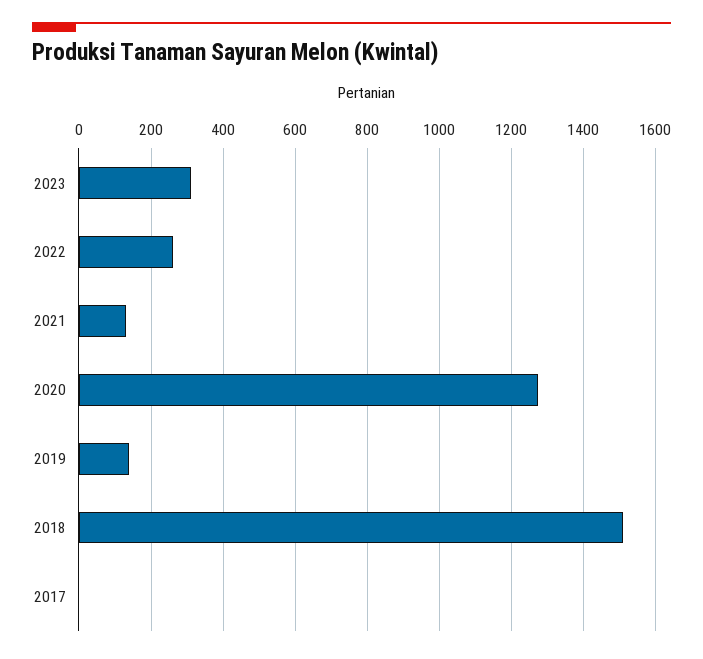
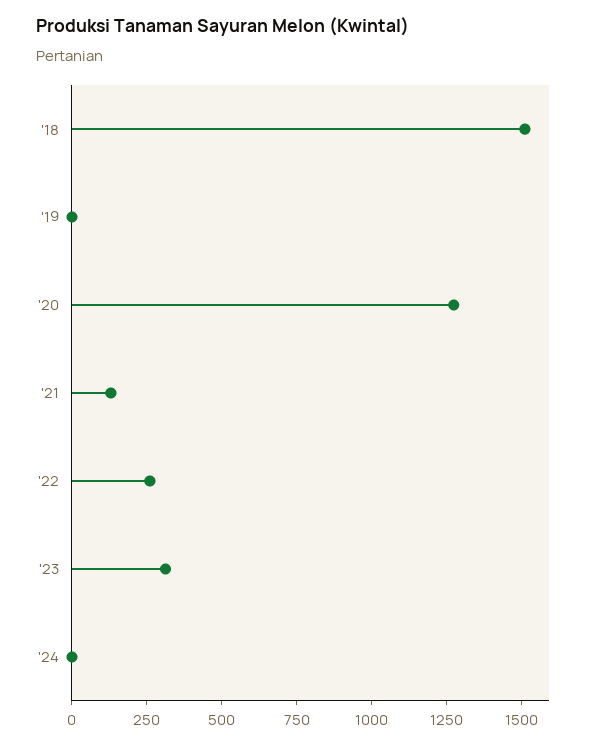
2019: 140 -> 0
2017: 0 -> none
'24: none -> 0

